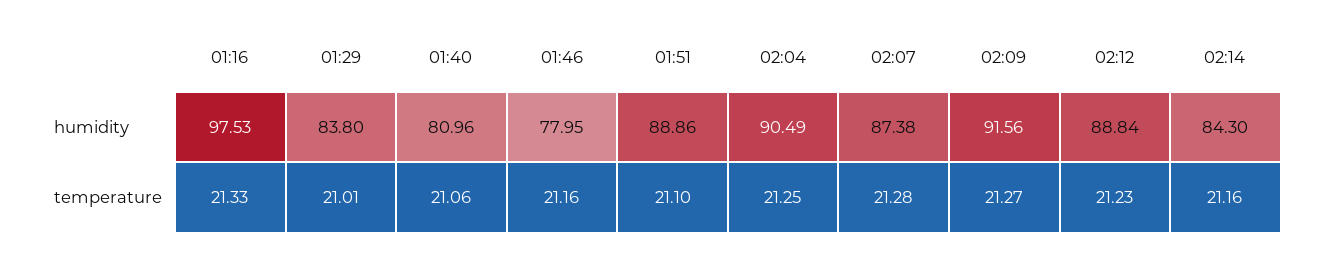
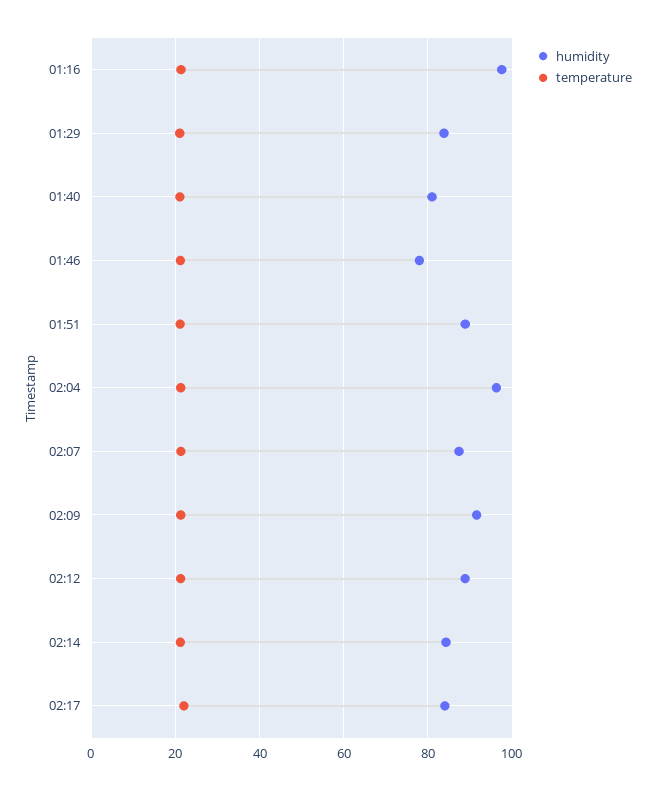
humidity, 02:04: 90.49 -> 96
humidity, 02:17: none -> 84
temperature, 02:17: none -> 22

